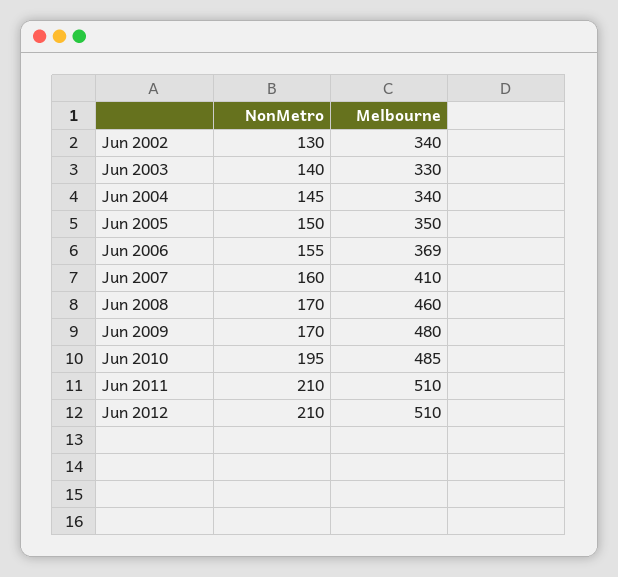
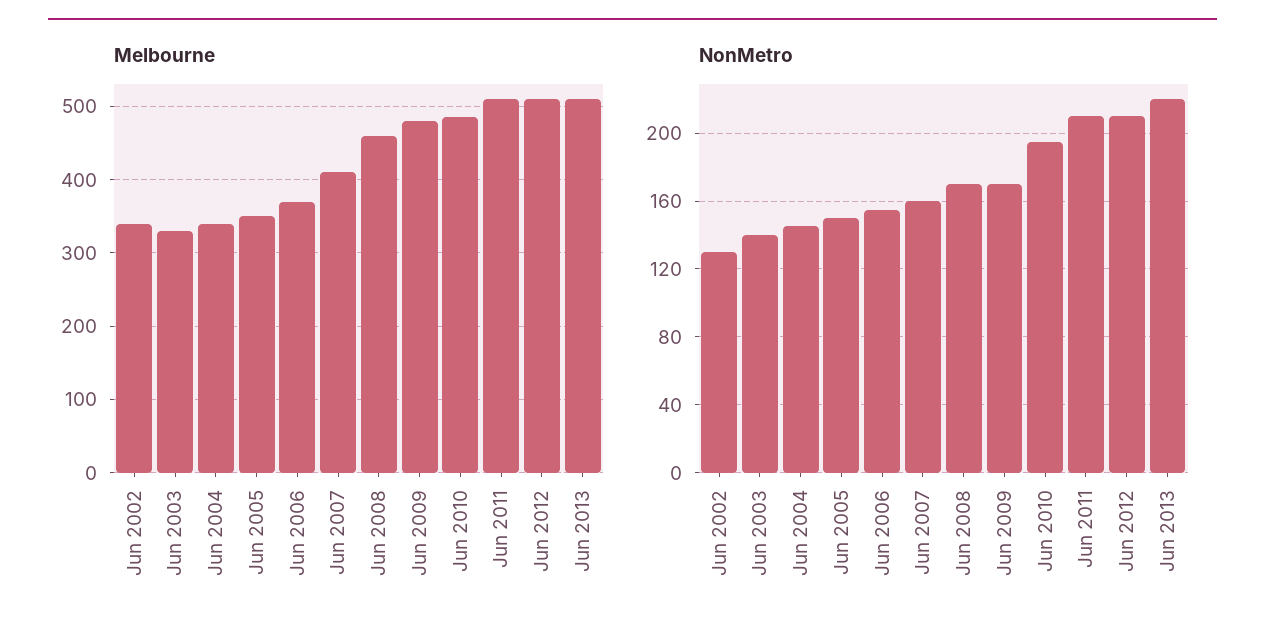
Melbourne, Jun 2013: none -> 510
NonMetro, Jun 2013: none -> 220

